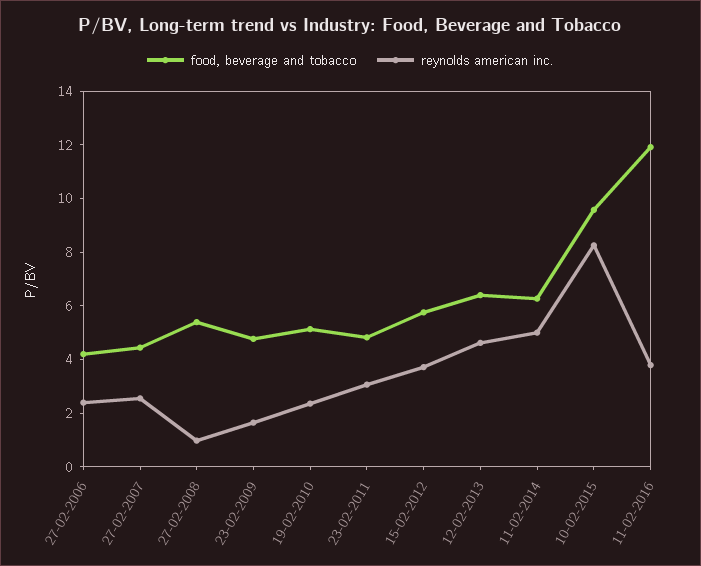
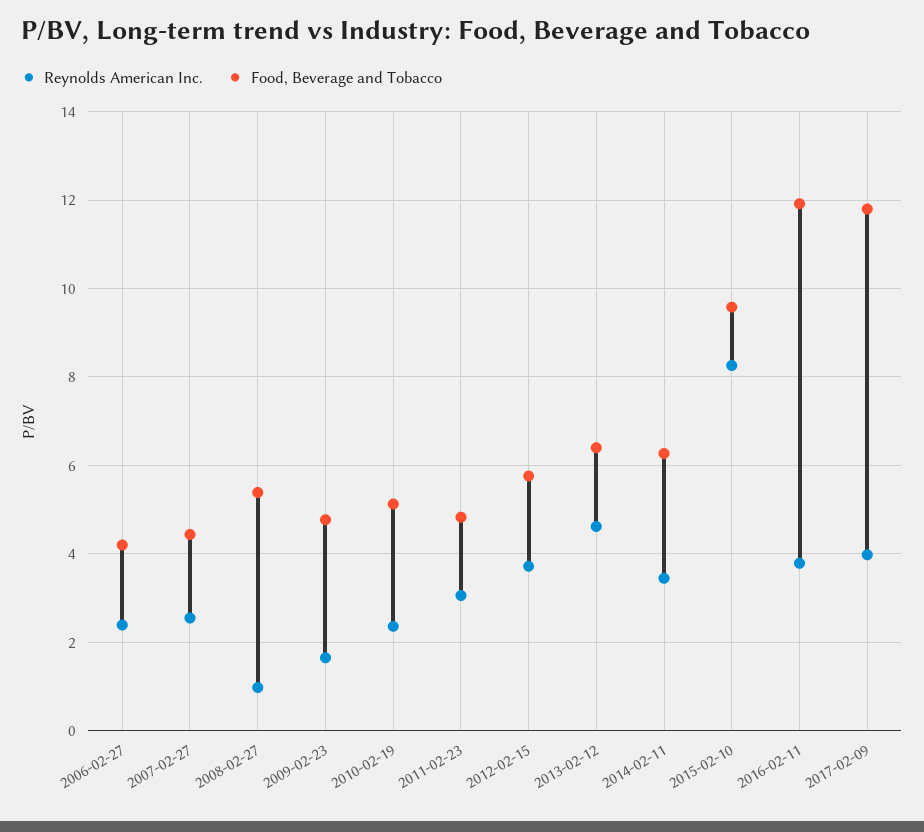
reynolds american inc., 11-02-2014: 5 -> 3.4
reynolds american inc., 2017-02-09: none -> 4
food, beverage and tobacco, 2017-02-09: none -> 11.8

